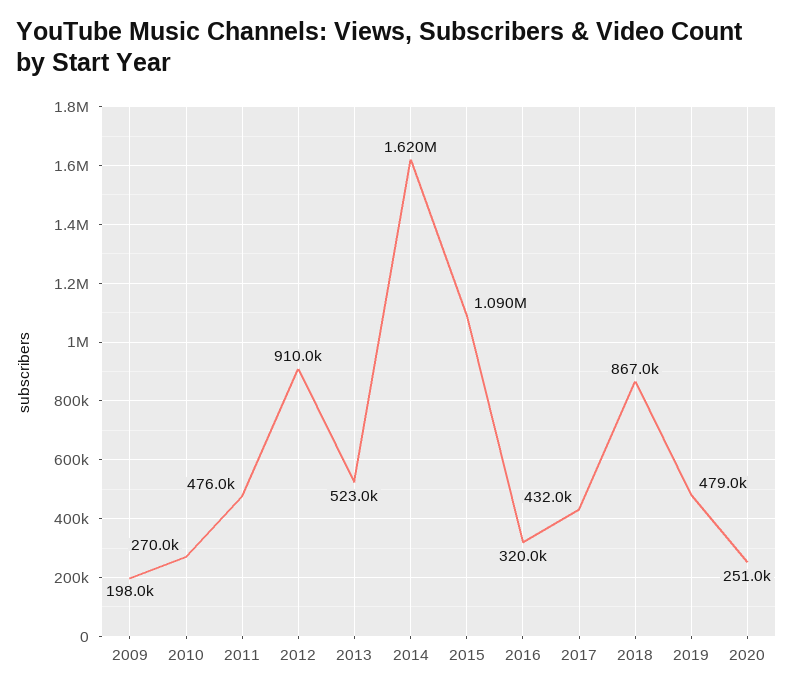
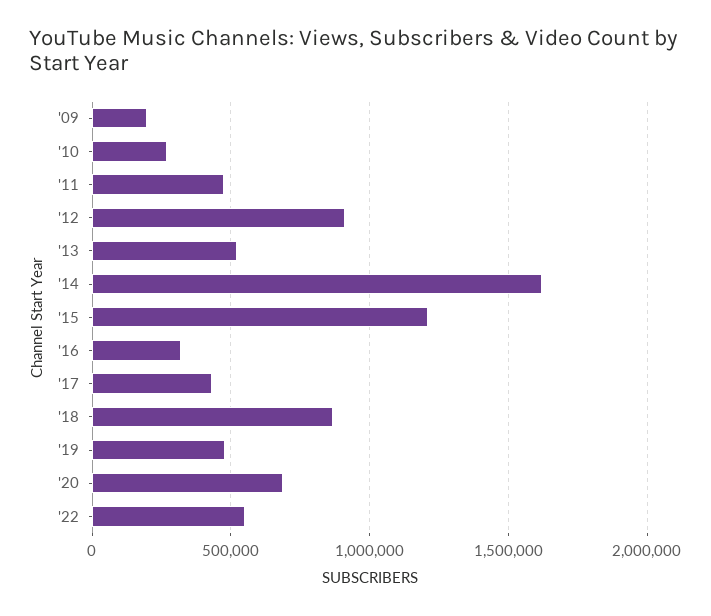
2015: 1090000 -> 1200000
2020: 251000 -> 700000
'22: none -> 550000

